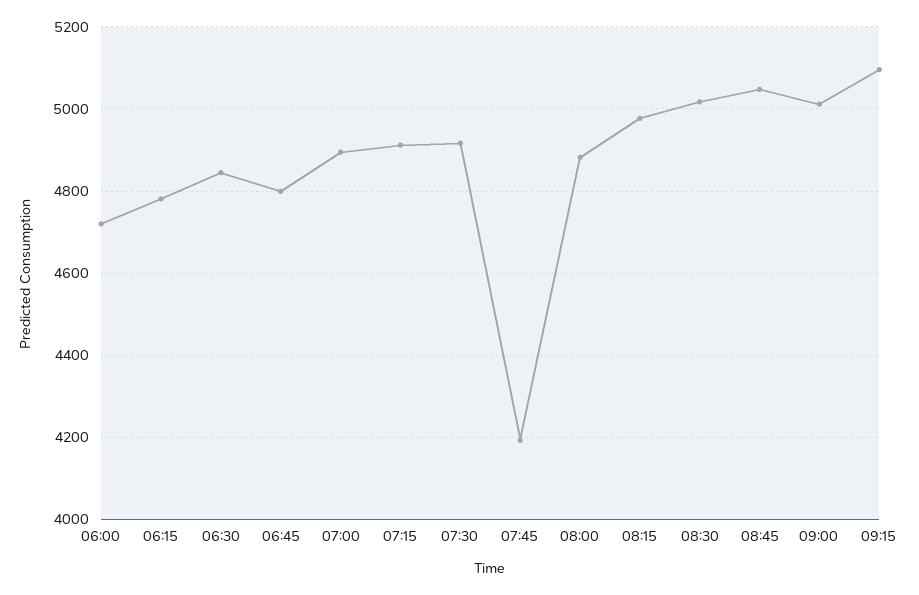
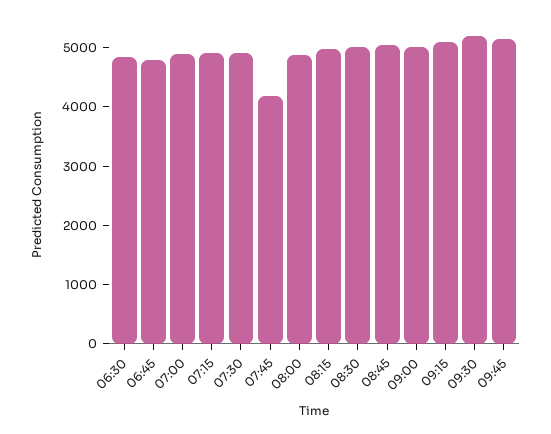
06:00: 4720 -> none
06:15: 4780 -> none
09:30: none -> 5200
09:45: none -> 5200

